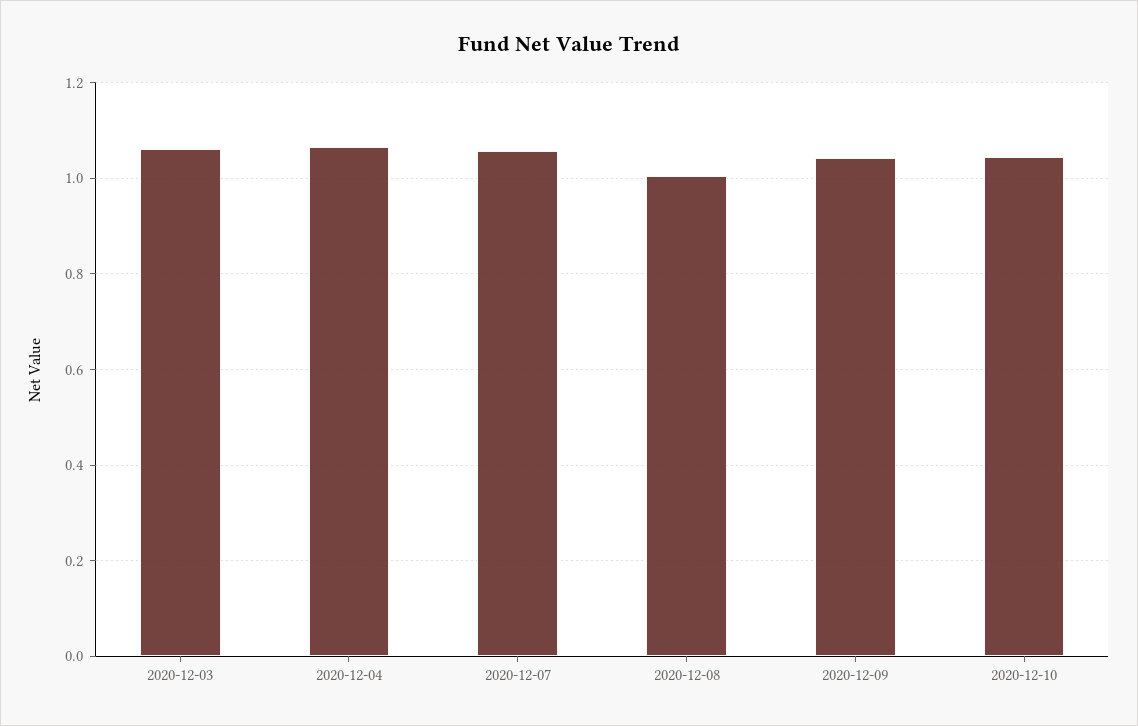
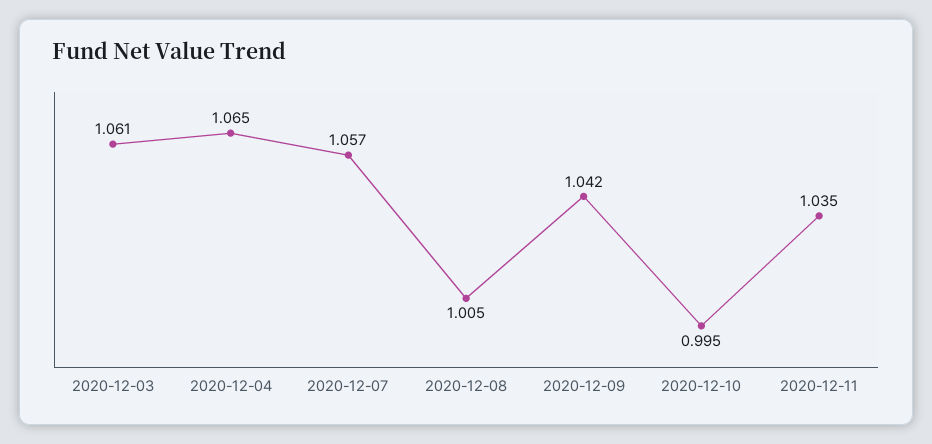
2020-12-10: 1.04 -> 0.995
2020-12-11: none -> 1.035

